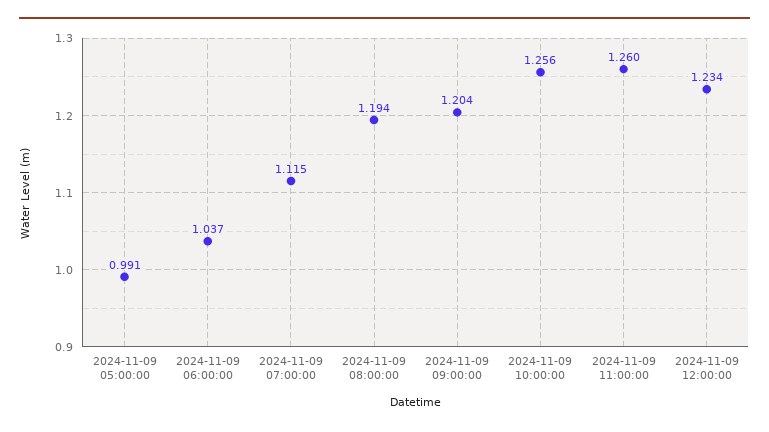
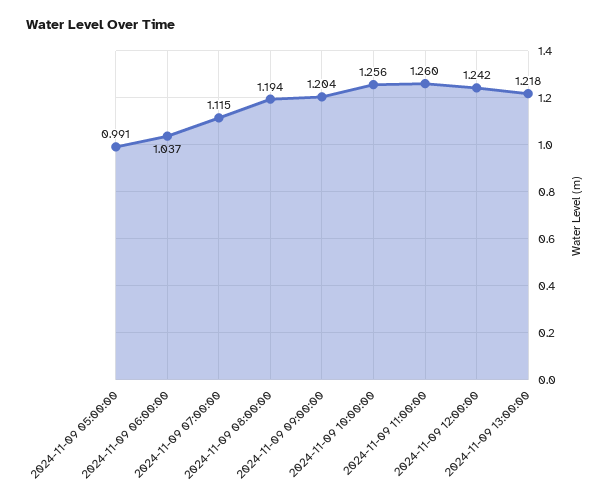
2024-11-09 12:00:00: 1.234 -> 1.242
2024-11-09 13:00:00: none -> 1.218

